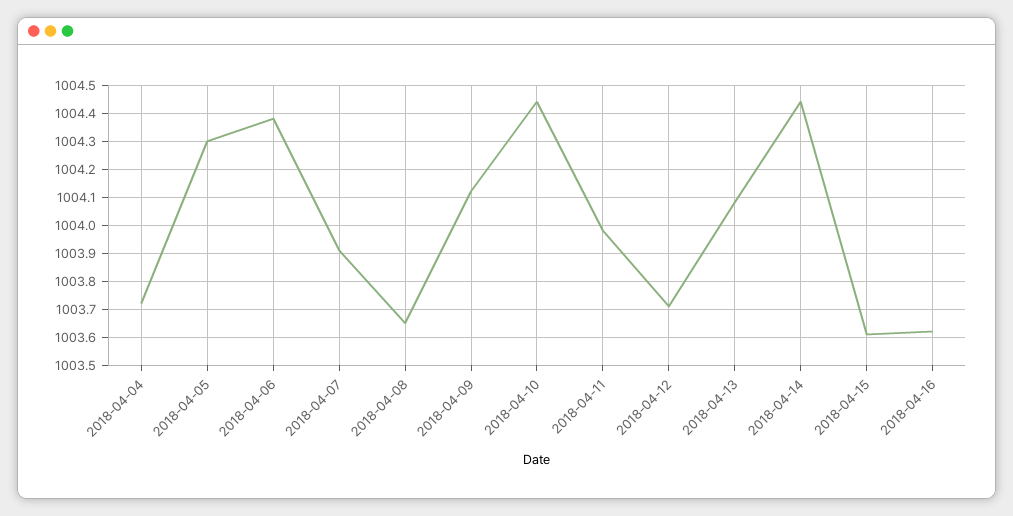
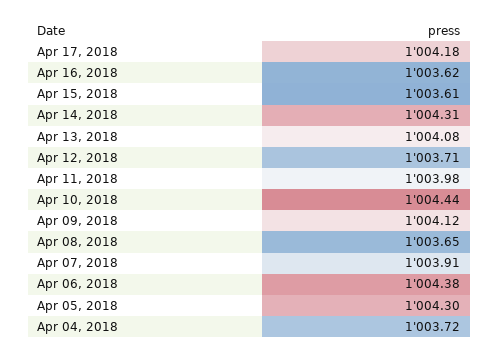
2018-04-14: 1004.45 -> 1004.31
Apr 17, 2018: none -> 1004.18

